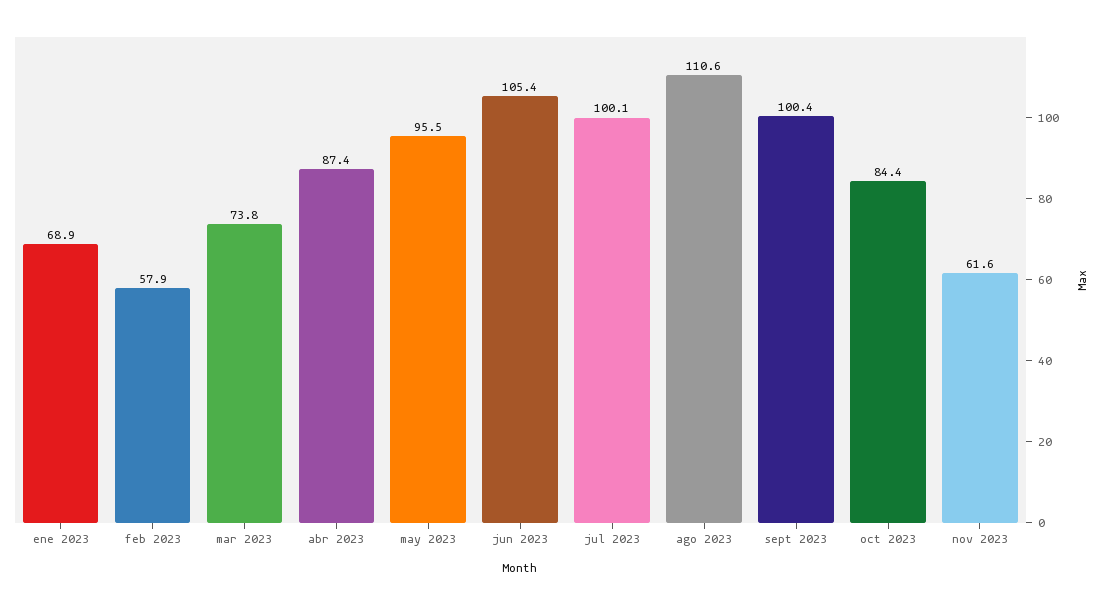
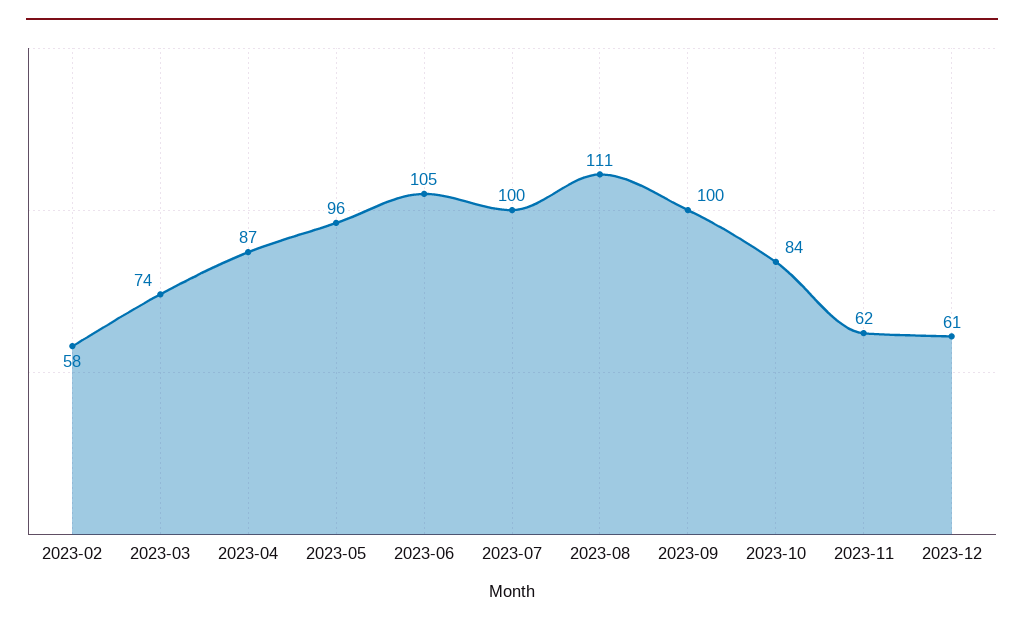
ene 2023: 68.9 -> none
2023-12: none -> 61

